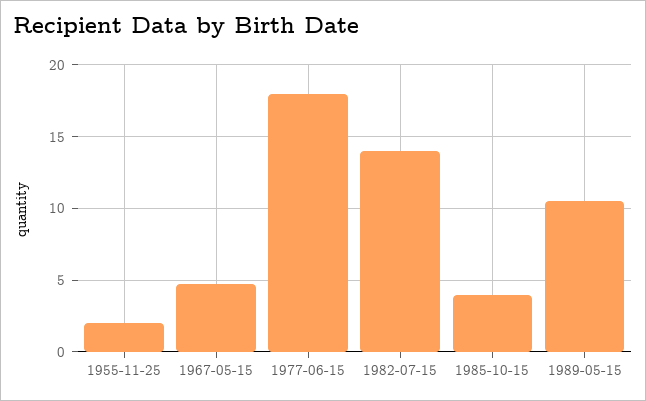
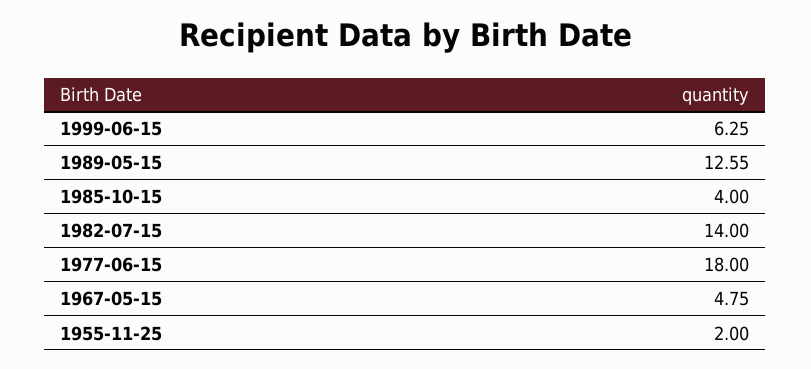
1989-05-15: 10.5 -> 12.55
1999-06-15: none -> 6.25

